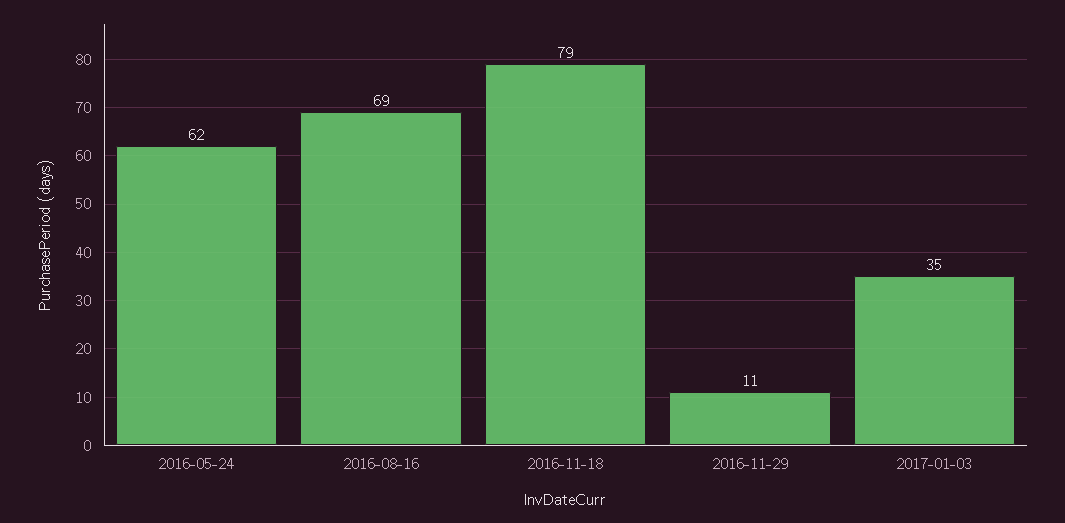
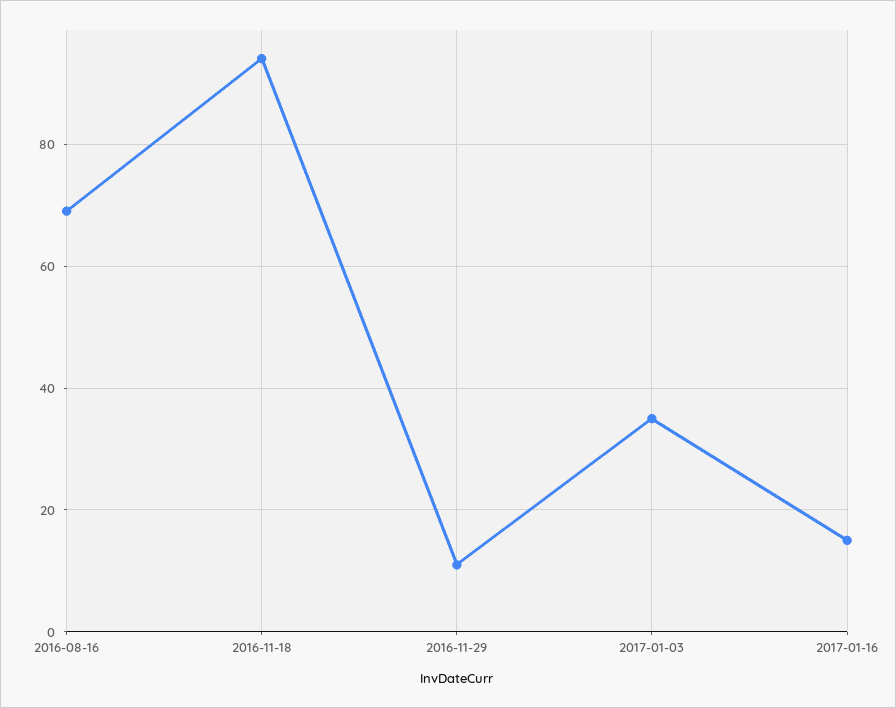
2016-05-24: 62 -> none
2016-11-18: 79 -> 95
2017-01-16: none -> 15

